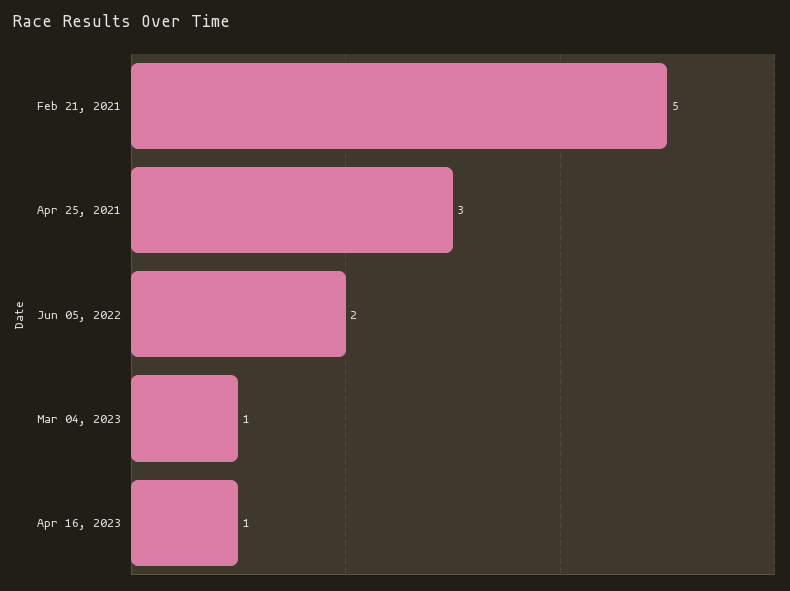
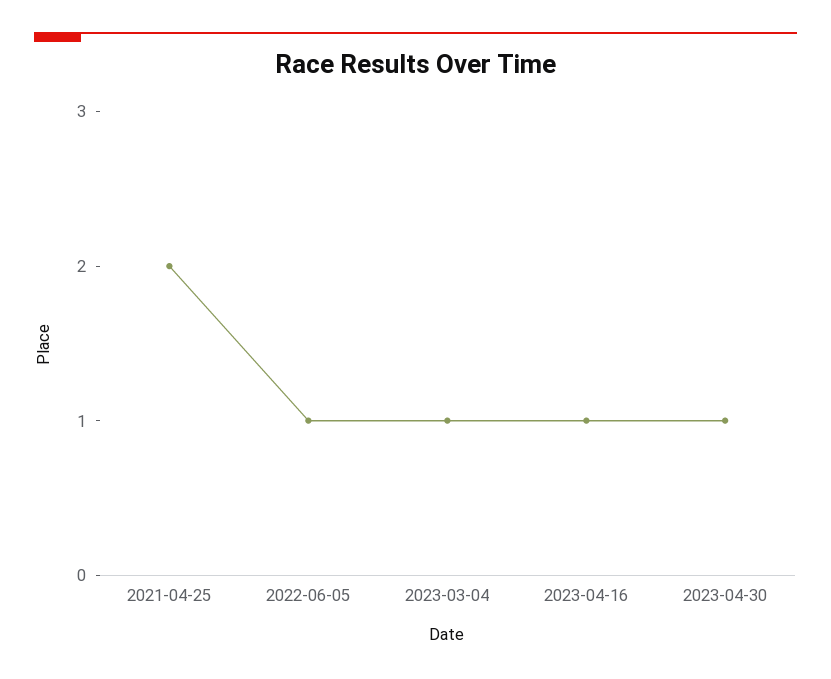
Feb 21, 2021: 5 -> none
Apr 25, 2021: 3 -> 2
Jun 05, 2022: 2 -> 1
2023-04-30: none -> 1

